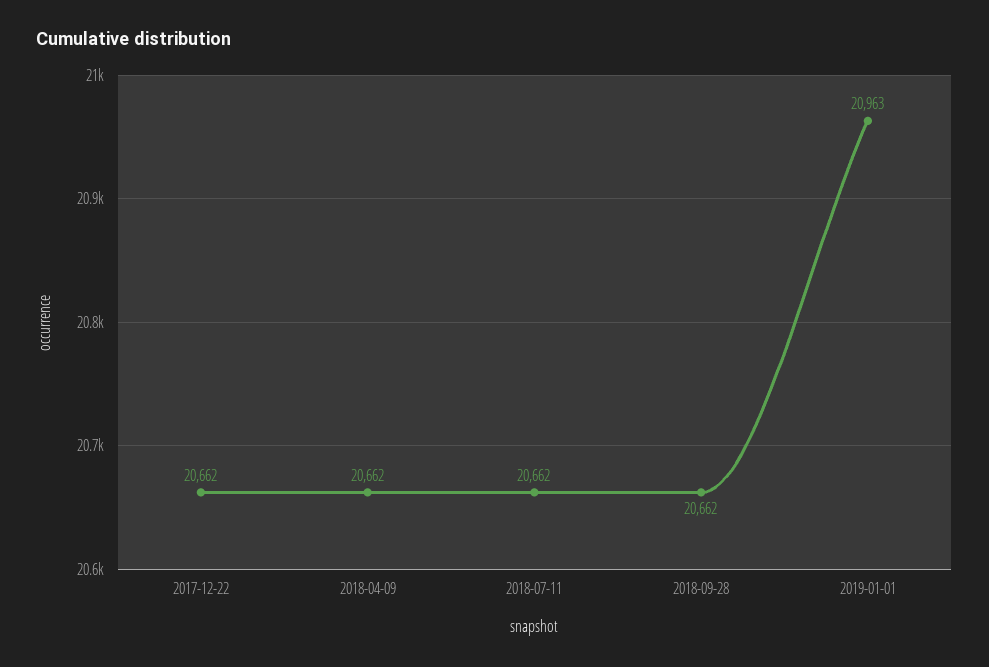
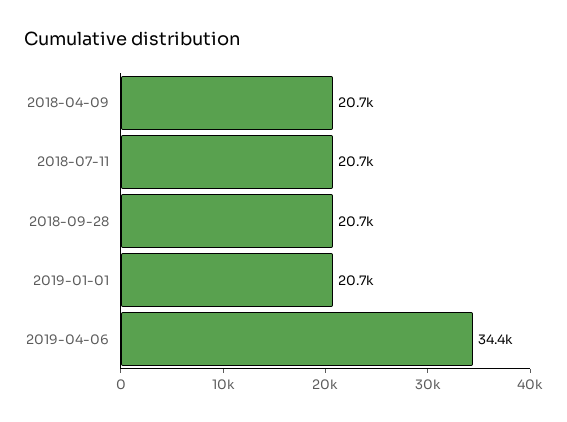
2017-12-22: 20662 -> none
2019-01-01: 20963 -> 20700
2019-04-06: none -> 34400

